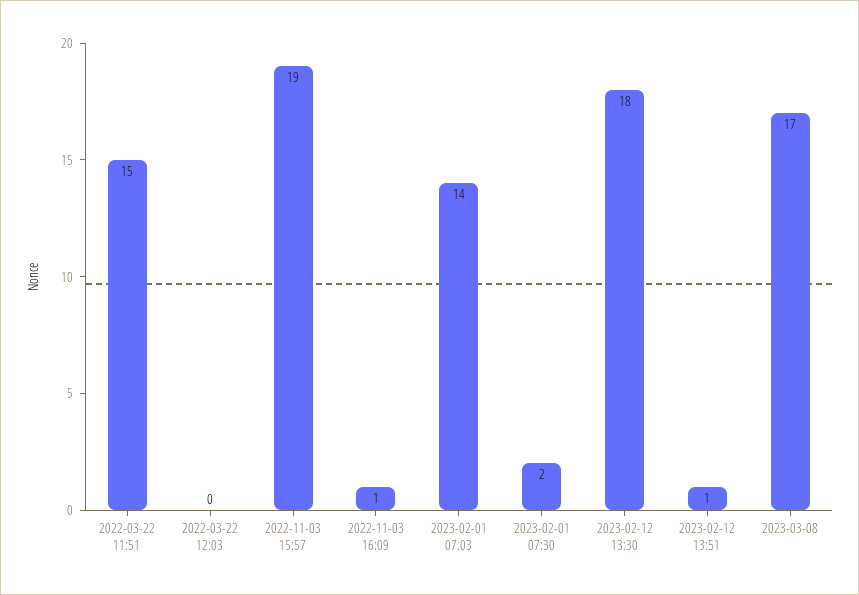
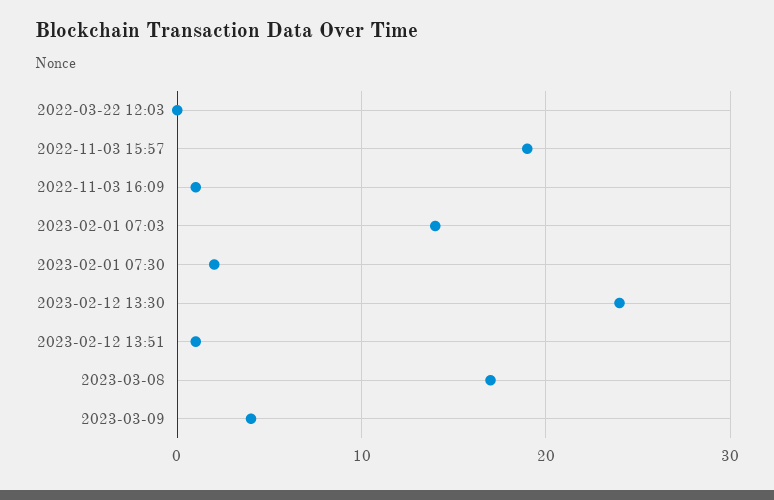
2022-03-22 11:51: 15 -> none
2023-02-12 13:30: 18 -> 24
2023-03-09: none -> 4

